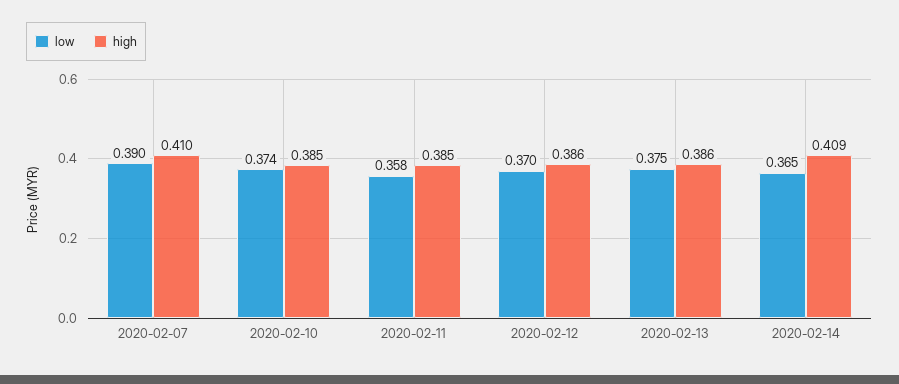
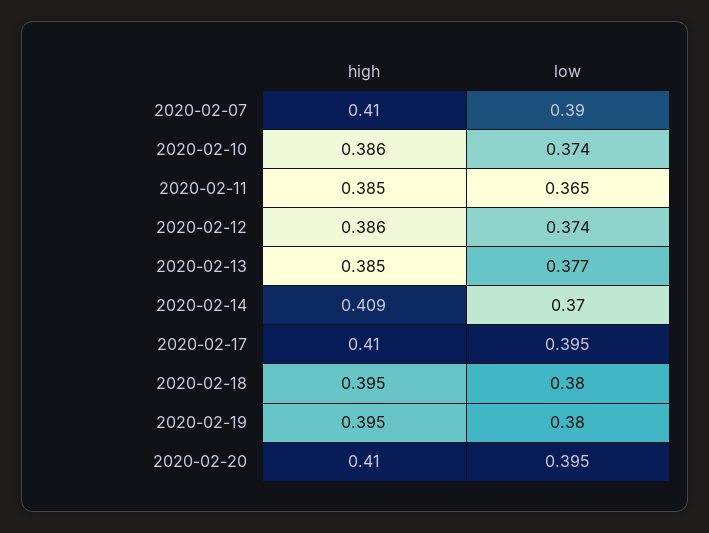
high, 2020-02-10: 0.385 -> 0.386
low, 2020-02-11: 0.358 -> 0.365
low, 2020-02-12: 0.37 -> 0.374
low, 2020-02-13: 0.375 -> 0.377
high, 2020-02-13: 0.386 -> 0.385
low, 2020-02-14: 0.365 -> 0.37
high, 2020-02-17: none -> 0.41
low, 2020-02-17: none -> 0.395
high, 2020-02-18: none -> 0.395
low, 2020-02-18: none -> 0.38
high, 2020-02-19: none -> 0.395
low, 2020-02-19: none -> 0.38
high, 2020-02-20: none -> 0.41
low, 2020-02-20: none -> 0.395

